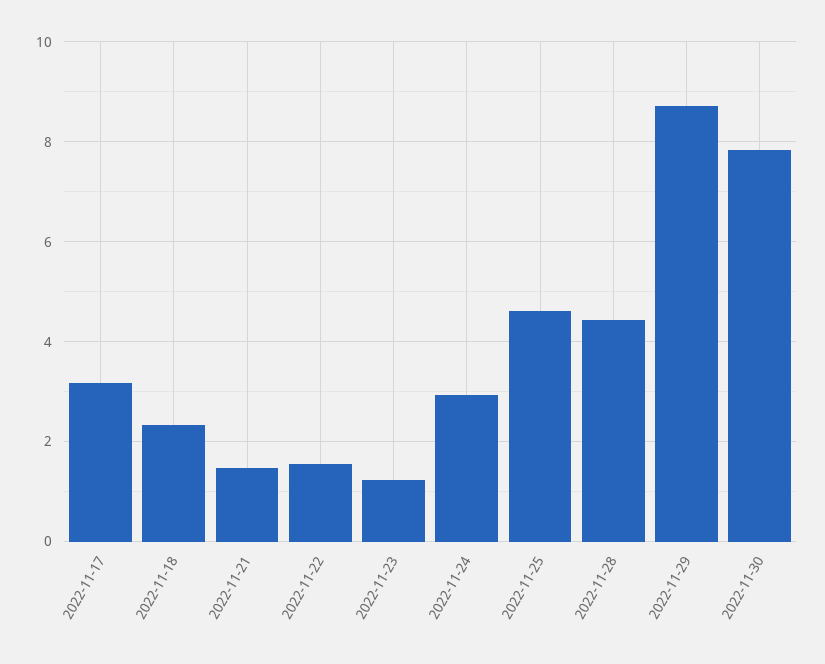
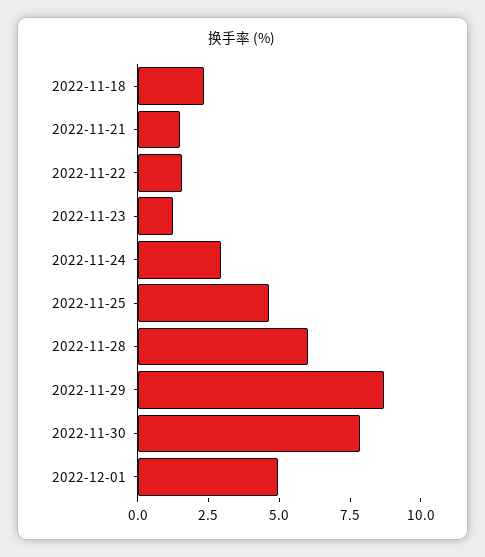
2022-11-17: 3.2 -> none
2022-11-28: 4.4 -> 6
2022-12-01: none -> 5

